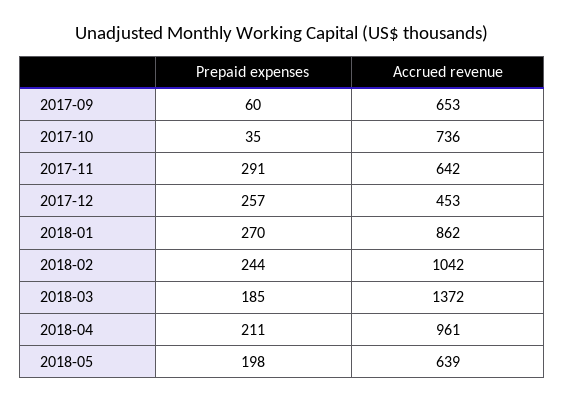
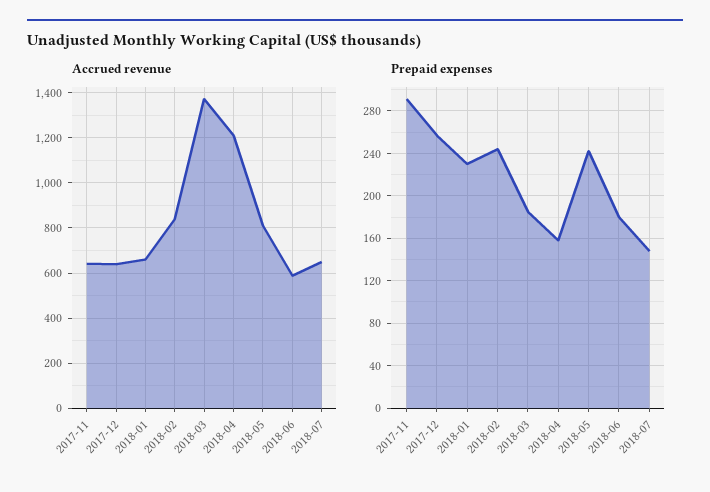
Prepaid expenses, 2017-09: 60 -> none
Accrued revenue, 2017-09: 653 -> none
Prepaid expenses, 2017-10: 35 -> none
Accrued revenue, 2017-10: 736 -> none
Accrued revenue, 2017-12: 453 -> 650
Prepaid expenses, 2018-01: 270 -> 230
Accrued revenue, 2018-01: 862 -> 650
Accrued revenue, 2018-02: 1042 -> 850
Prepaid expenses, 2018-04: 211 -> 160
Accrued revenue, 2018-04: 961 -> 1200
Prepaid expenses, 2018-05: 198 -> 240
Accrued revenue, 2018-05: 639 -> 800
Accrued revenue, 2018-06: none -> 600
Accrued revenue, 2018-07: none -> 650
Prepaid expenses, 2018-06: none -> 180
Prepaid expenses, 2018-07: none -> 150

